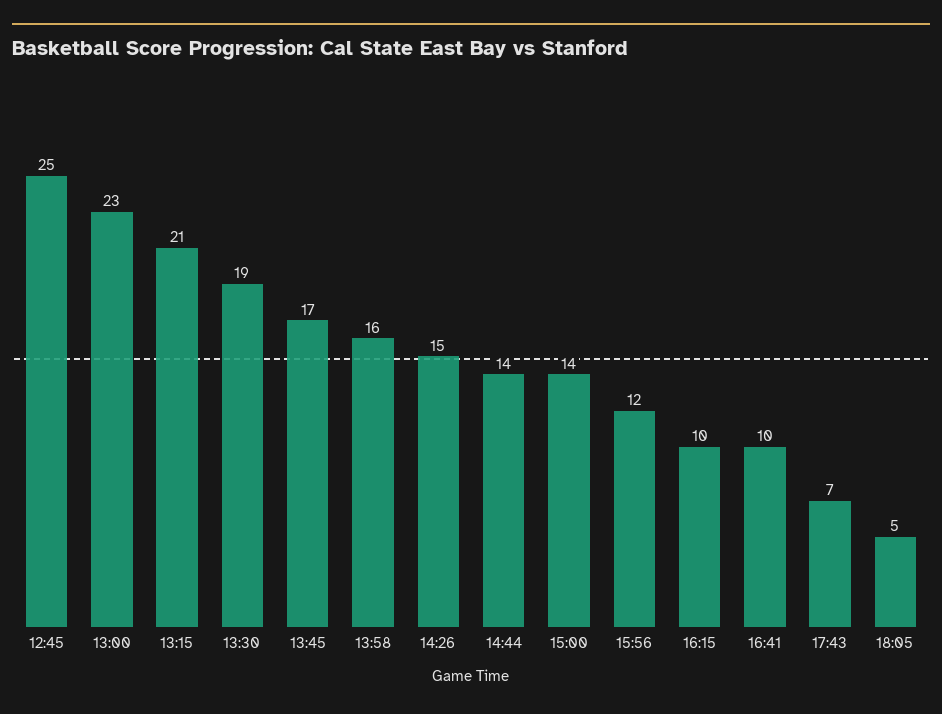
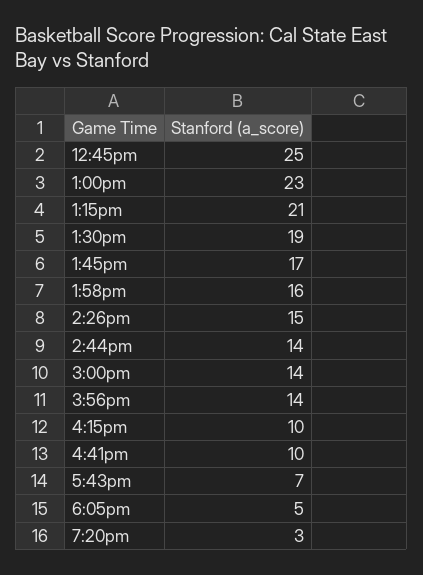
15:56: 12 -> 14
7:20pm: none -> 3

